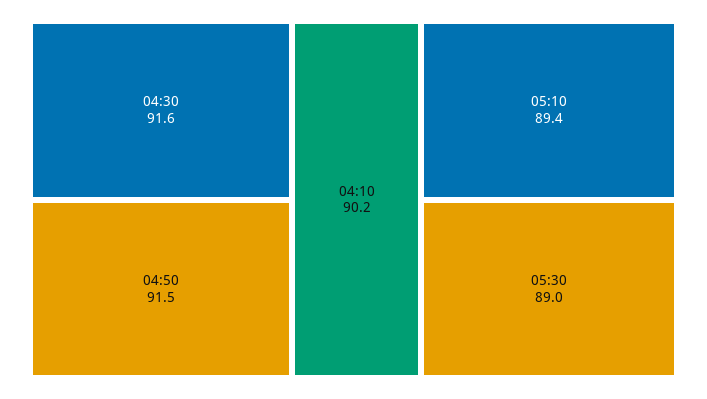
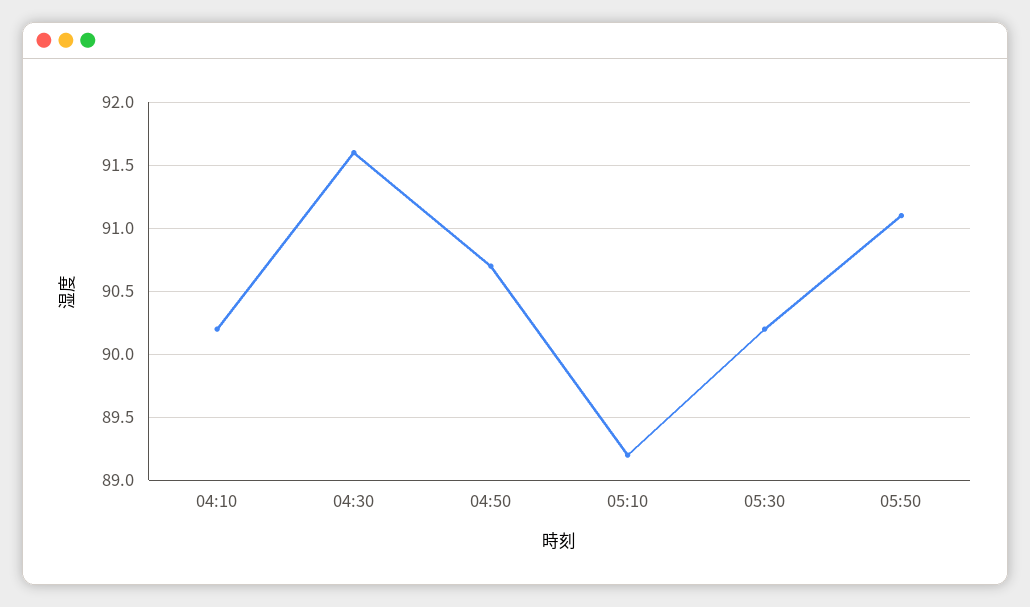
04:50: 91.5 -> 90.7
05:10: 89.4 -> 89.2
05:30: 89 -> 90.2
05:50: none -> 91.1

